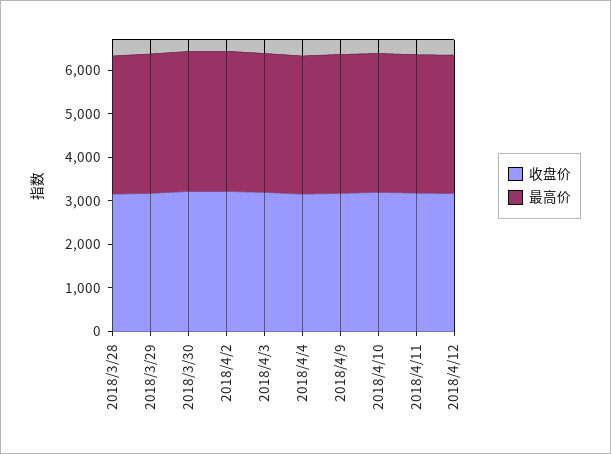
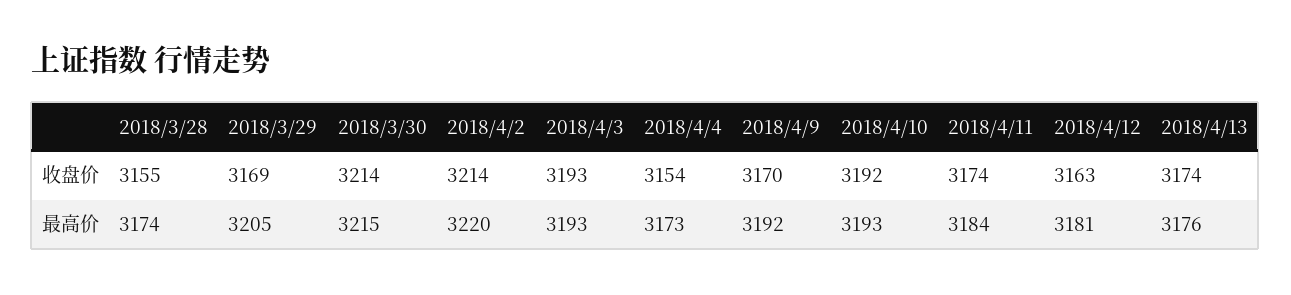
收盘价, 2018/4/13: none -> 3174
最高价, 2018/4/13: none -> 3176

